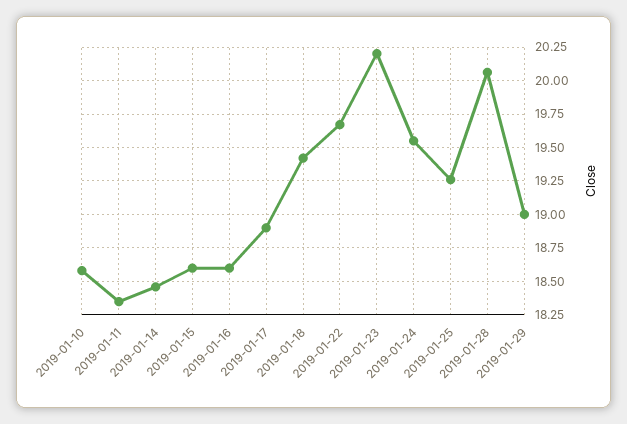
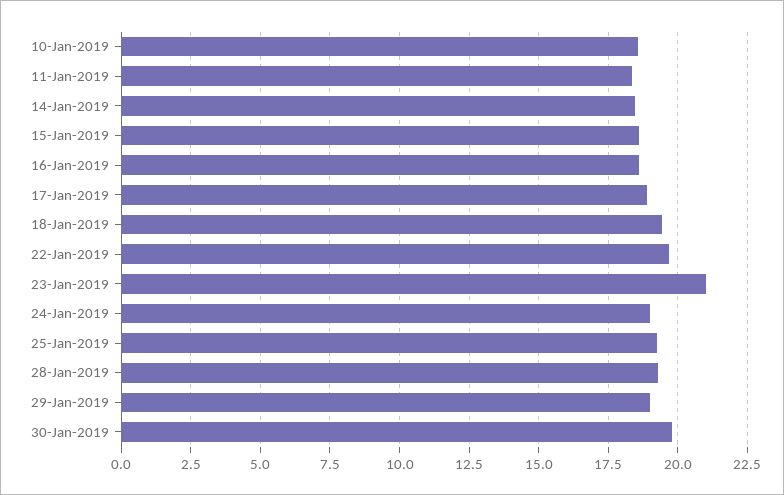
2019-01-23: 20.2 -> 21
2019-01-24: 19.55 -> 19
2019-01-28: 20.05 -> 19.25
30-Jan-2019: none -> 19.75

